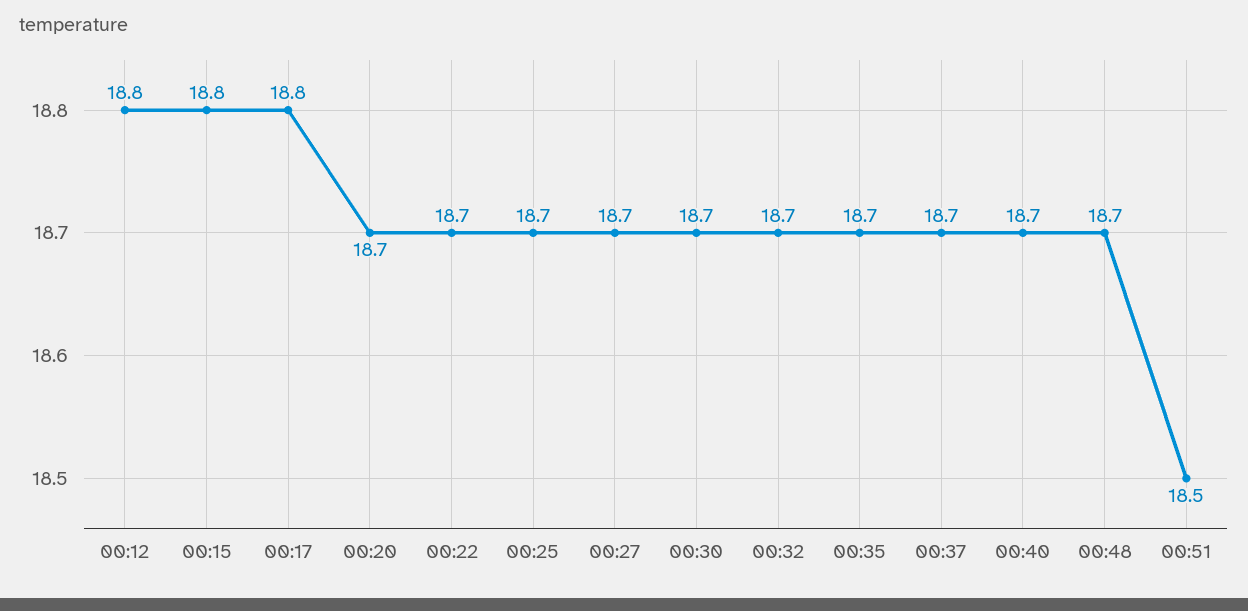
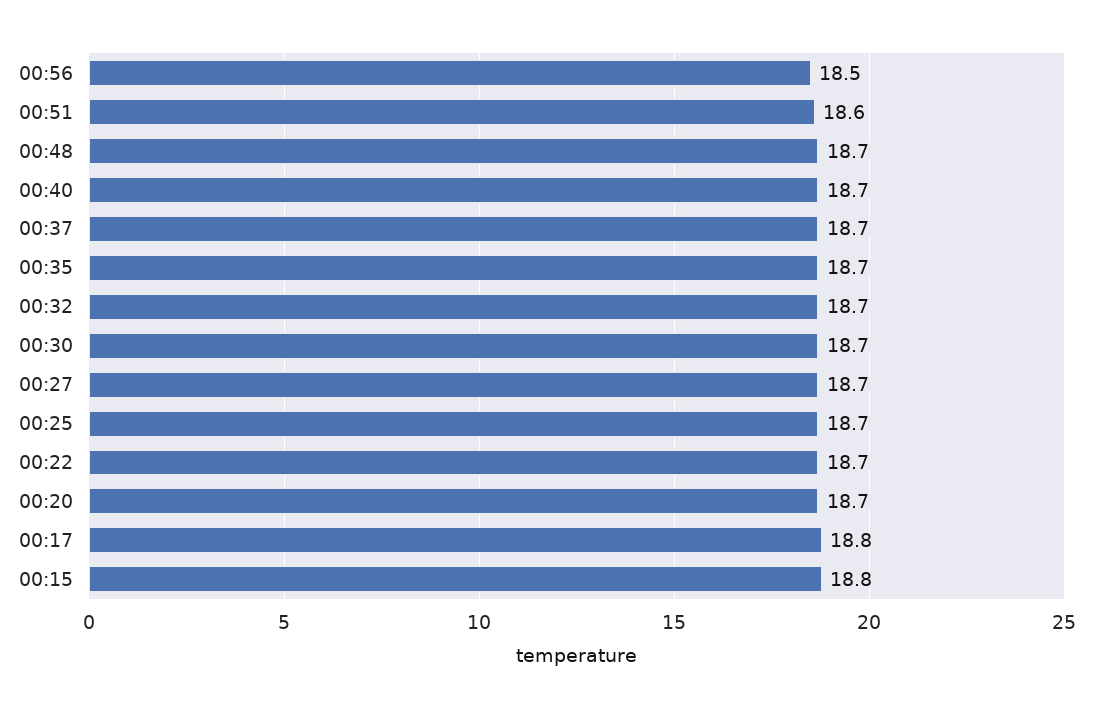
00:12: 18.8 -> none
00:51: 18.5 -> 18.6
00:56: none -> 18.5

